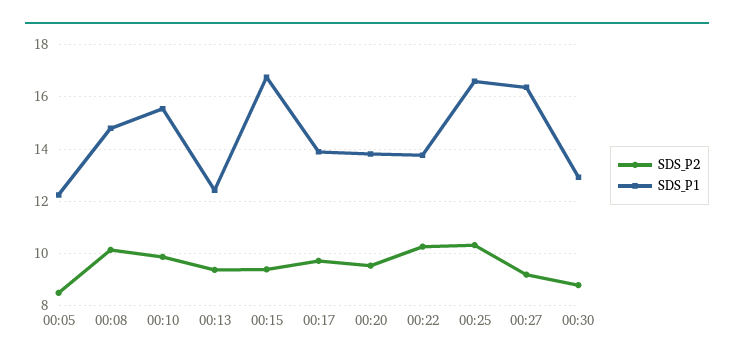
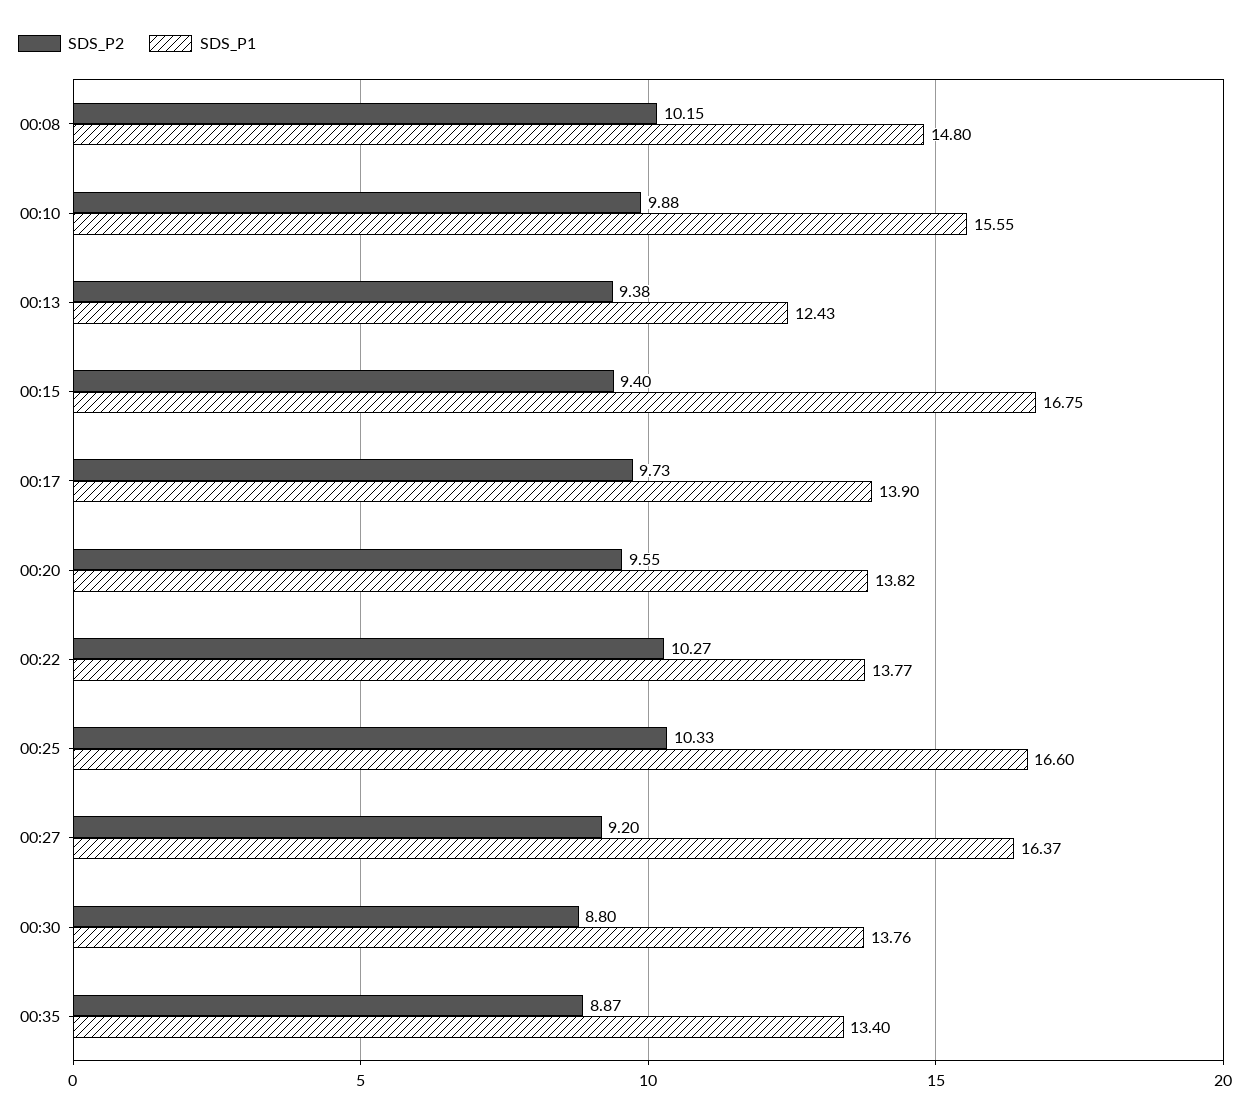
SDS_P2, 00:05: 8.5 -> none
SDS_P1, 00:05: 12.25 -> none
SDS_P1, 00:30: 13 -> 13.76
SDS_P2, 00:35: none -> 8.87
SDS_P1, 00:35: none -> 13.4

